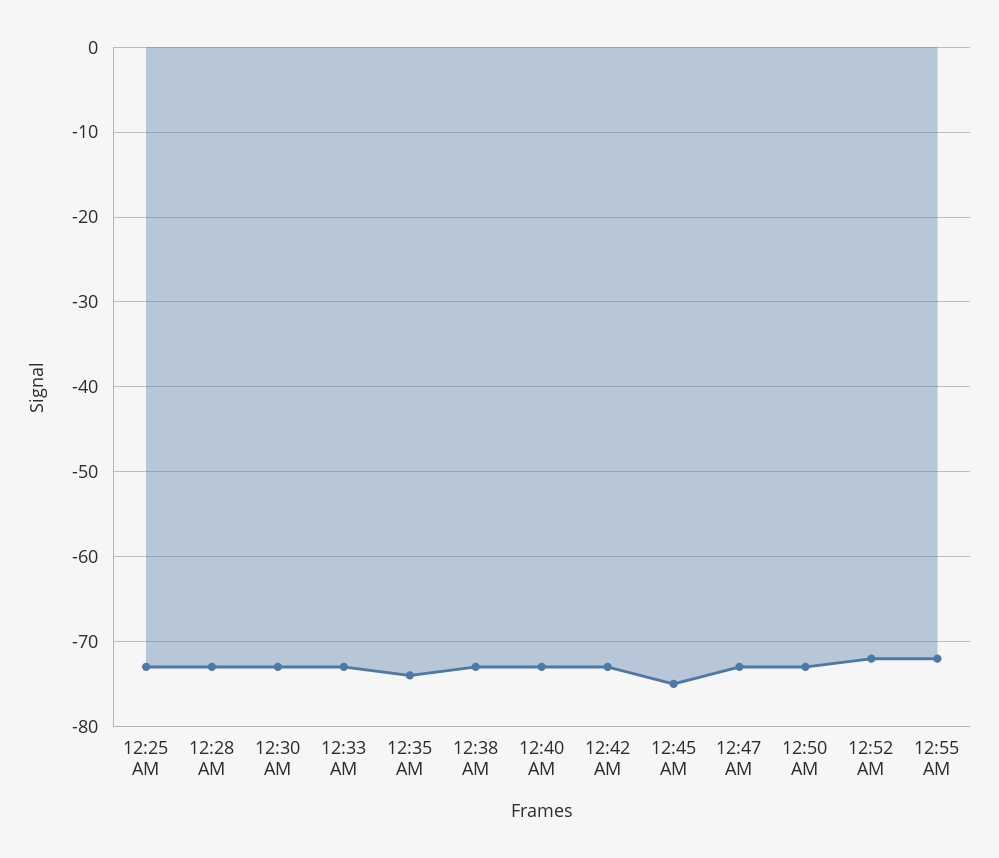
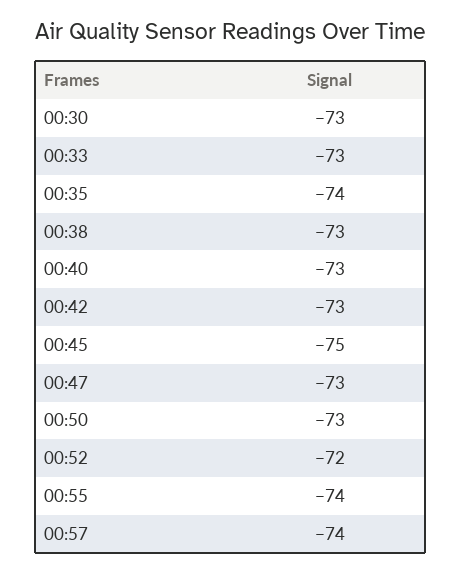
12:25 AM: -73 -> none
12:28 AM: -73 -> none
12:55 AM: -72 -> -74
00:57: none -> -74

